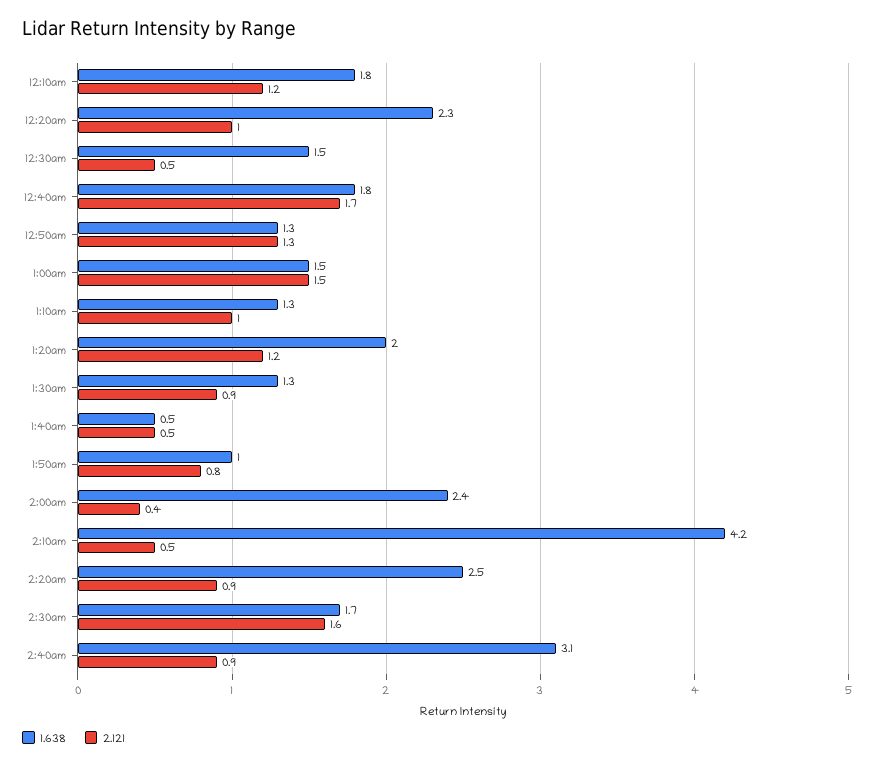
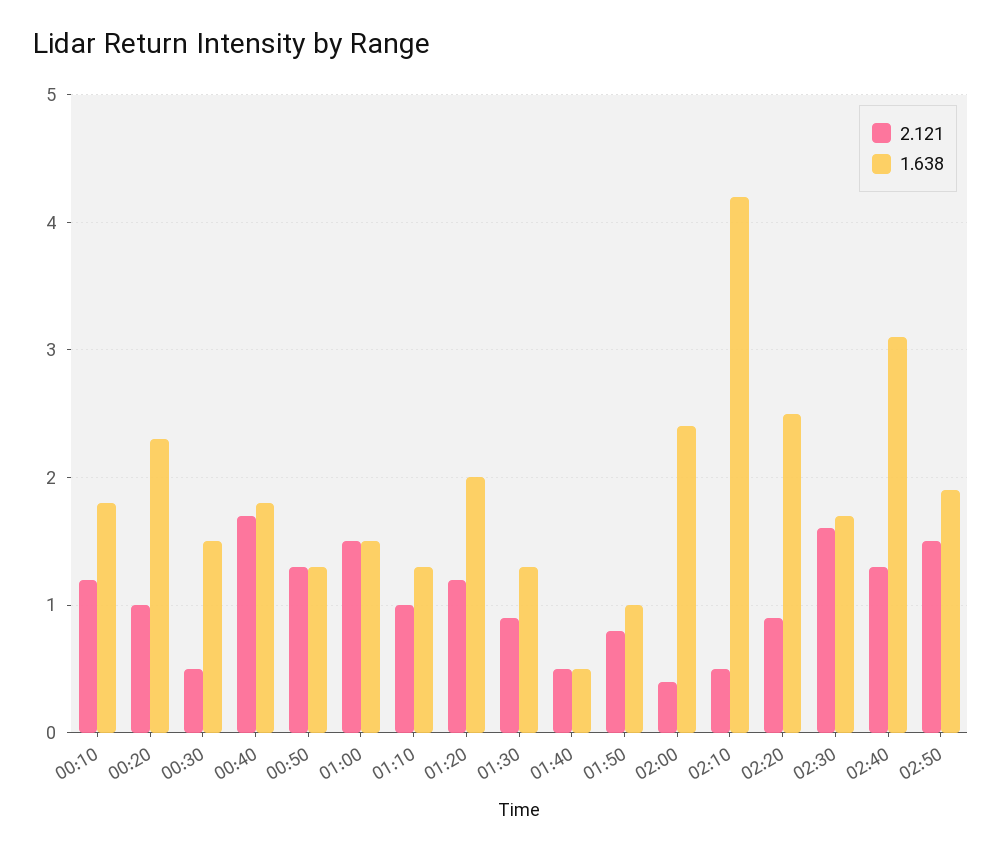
2.121, 2:40am: 0.9 -> 1.3
2.121, 02:50: none -> 1.5
1.638, 02:50: none -> 1.9

